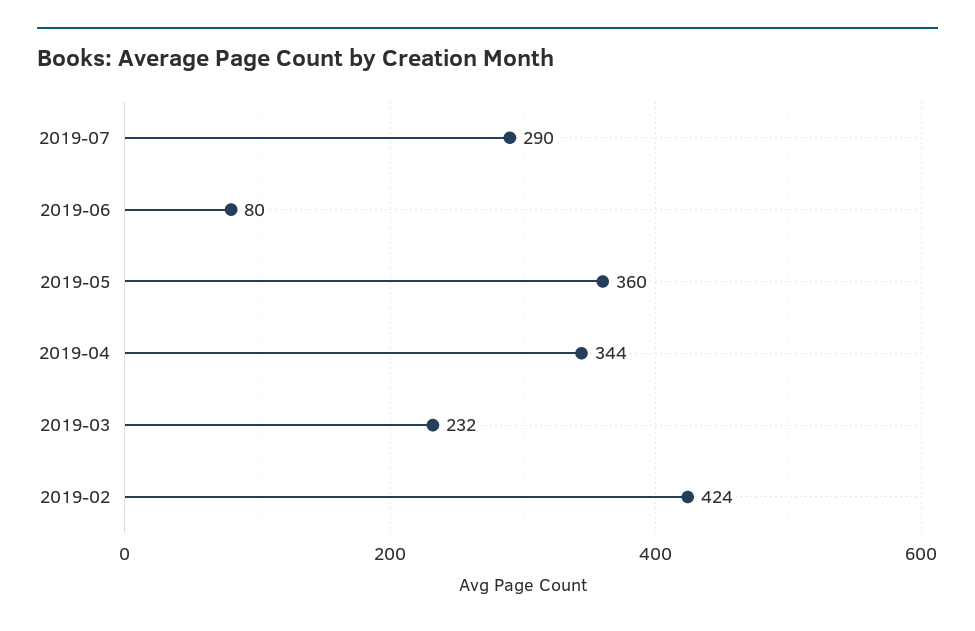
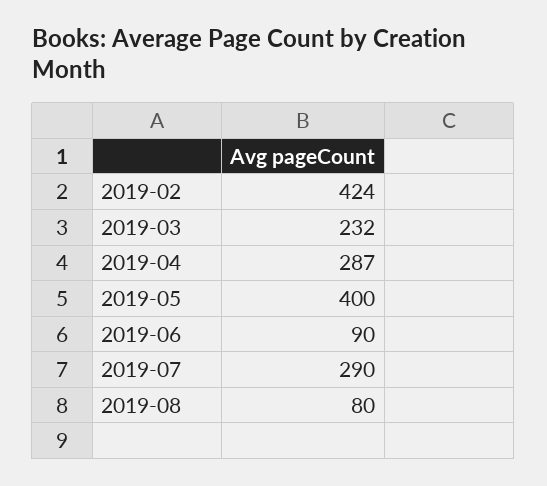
2019-06: 80 -> 90
2019-05: 360 -> 400
2019-04: 344 -> 287
2019-08: none -> 80

